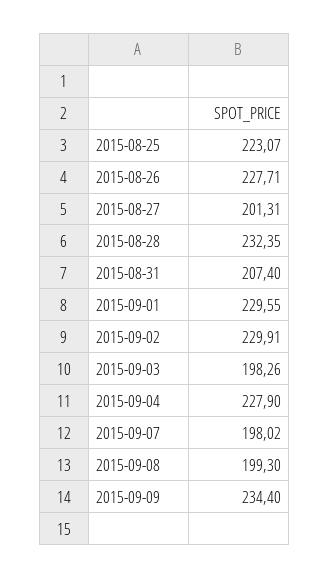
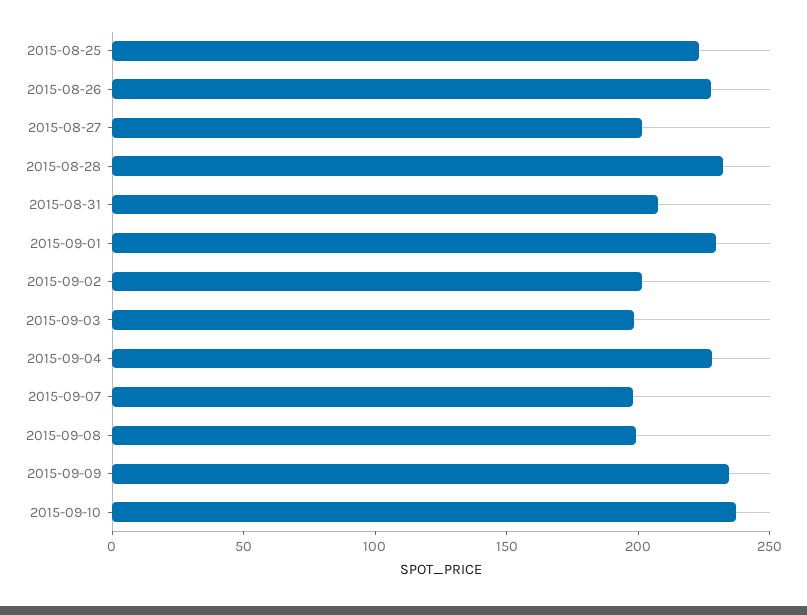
2015-09-02: 229.91 -> 200
2015-09-10: none -> 240

